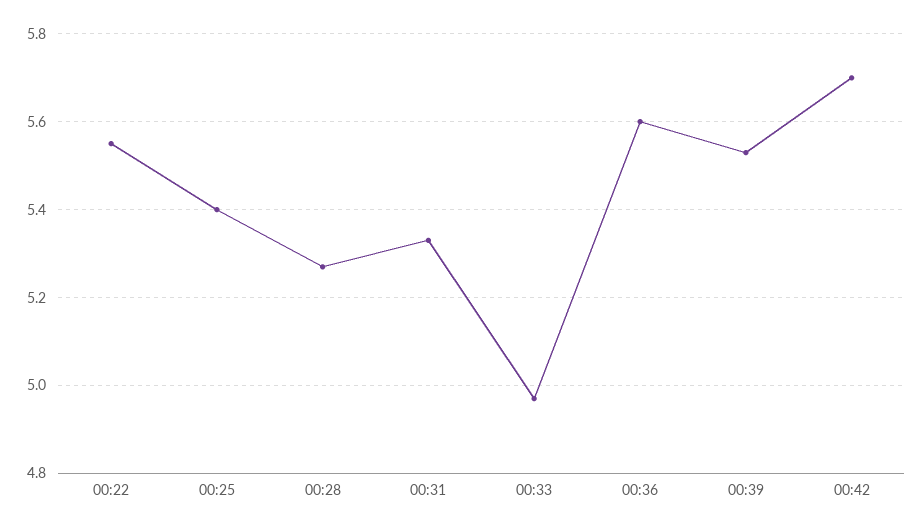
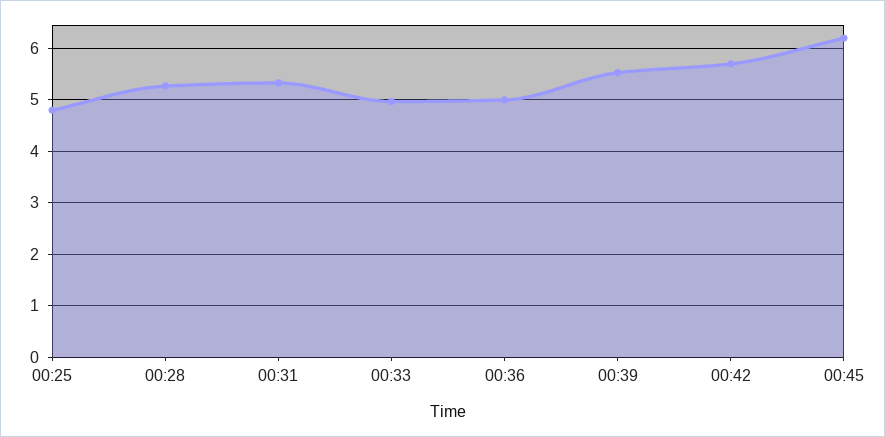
00:22: 5.55 -> none
00:25: 5.4 -> 4.8
00:36: 5.6 -> 5
00:45: none -> 6.2

